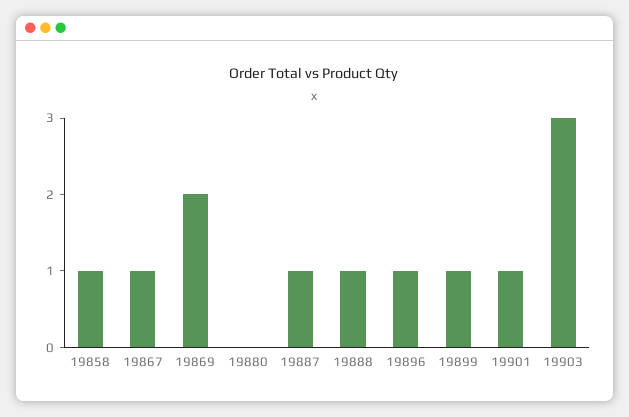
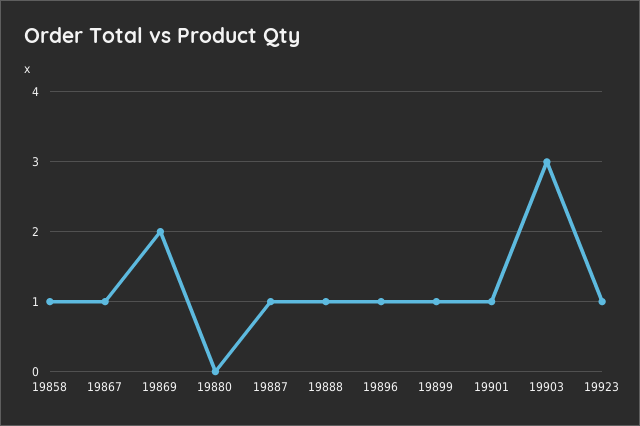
19923: none -> 1

